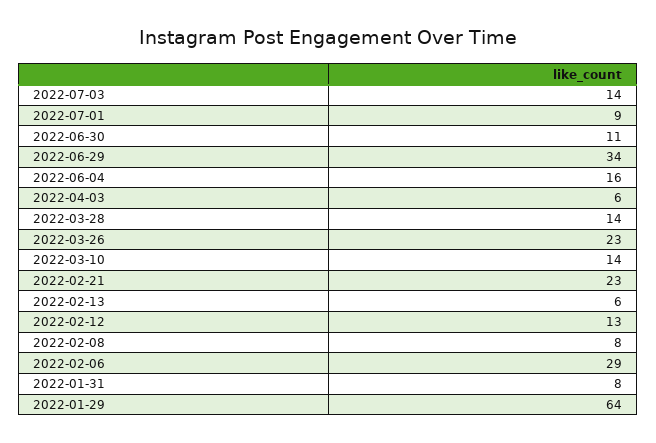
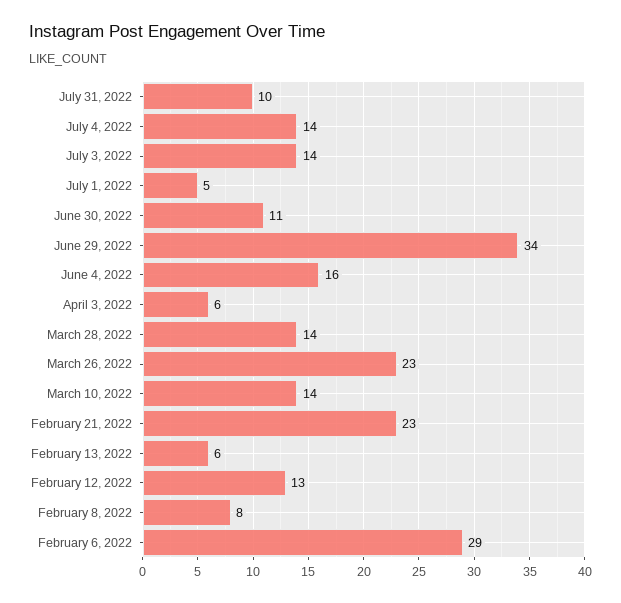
2022-07-01: 9 -> 5
2022-01-31: 8 -> none
2022-01-29: 64 -> none
July 31, 2022: none -> 10
July 4, 2022: none -> 14

